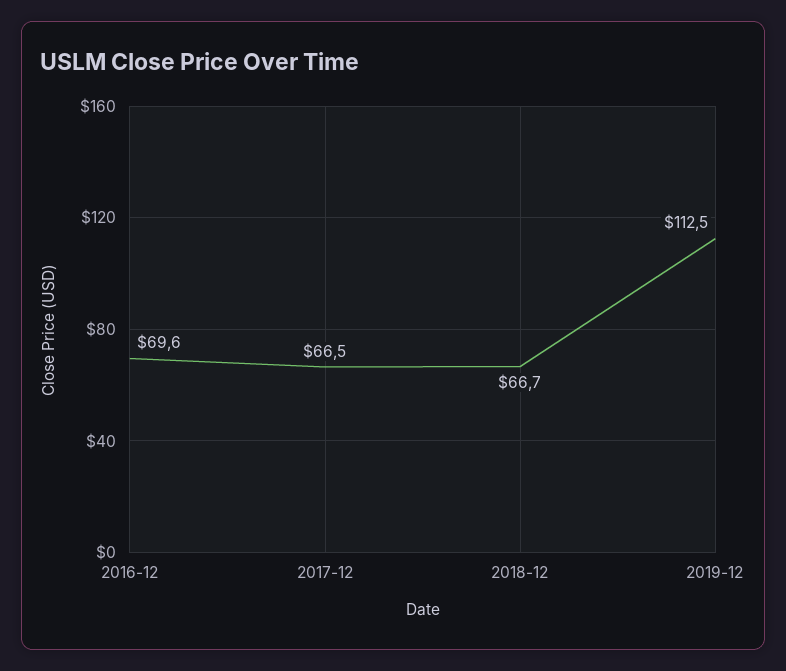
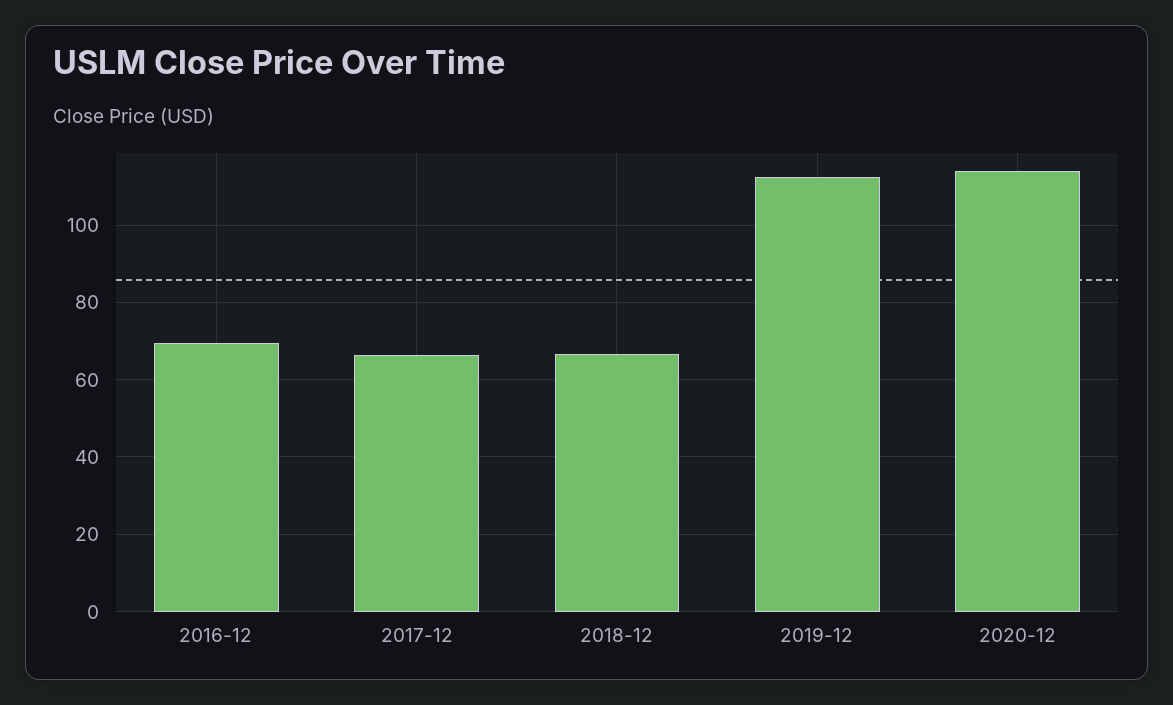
2020-12: none -> 114

